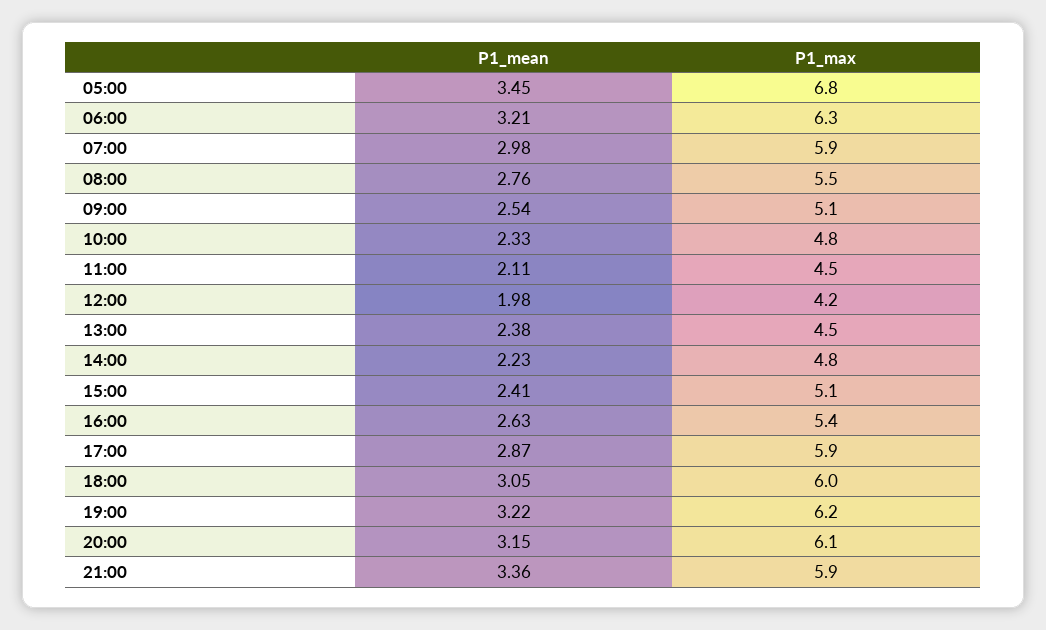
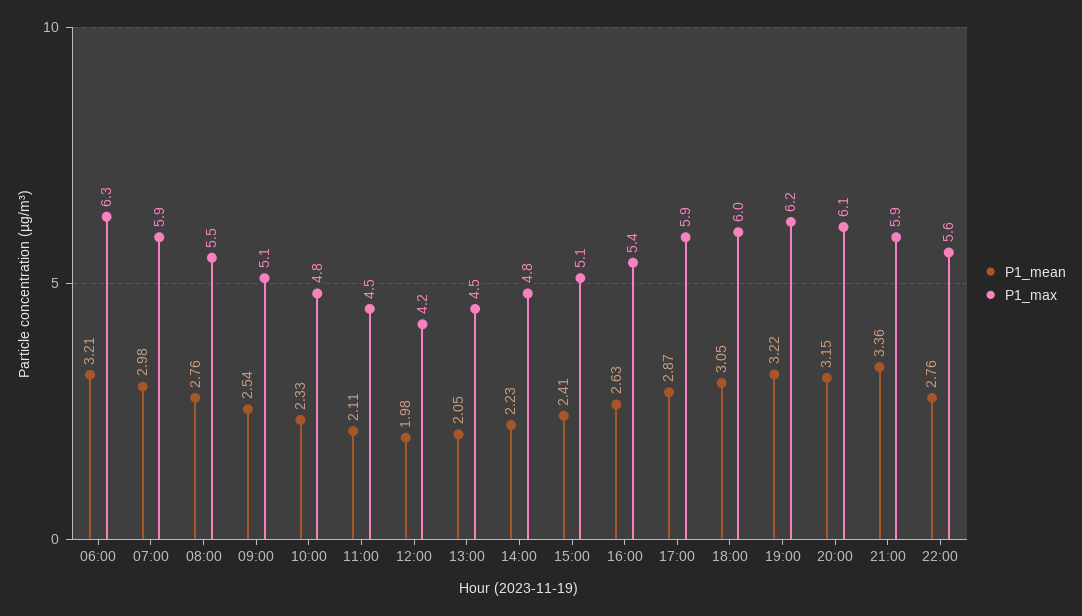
P1_mean, 05:00: 3.45 -> none
P1_max, 05:00: 6.8 -> none
P1_mean, 13:00: 2.38 -> 2.05
P1_mean, 22:00: none -> 2.76
P1_max, 22:00: none -> 5.6

